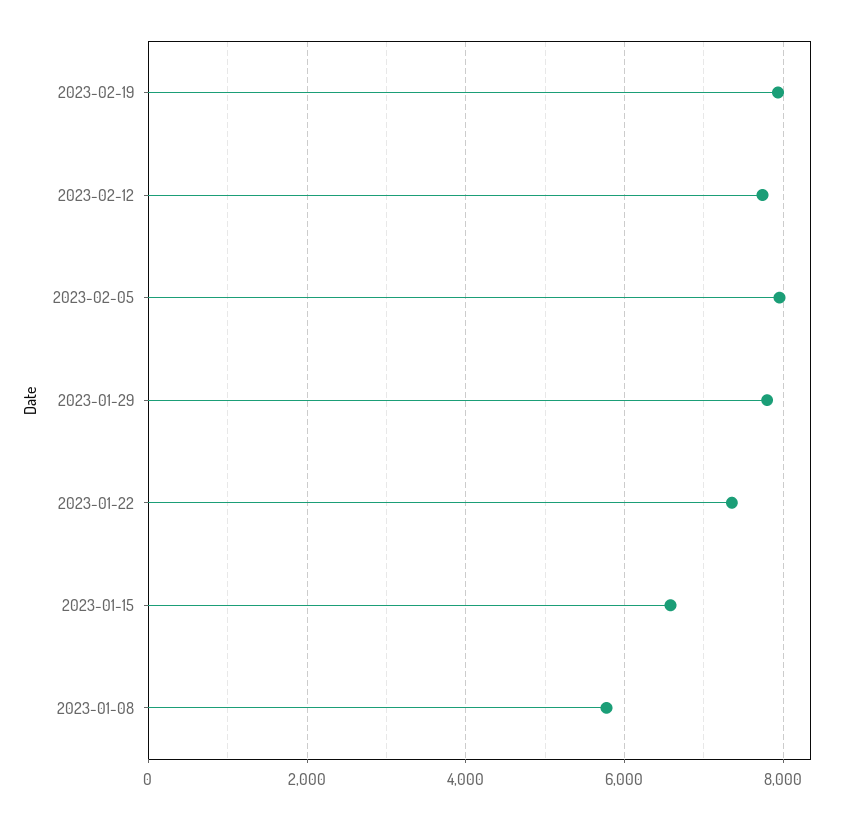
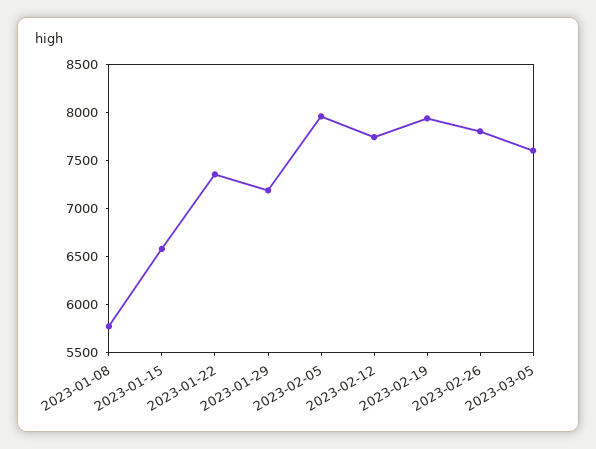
2023-01-29: 7800 -> 7200
2023-02-26: none -> 7800
2023-03-05: none -> 7600

